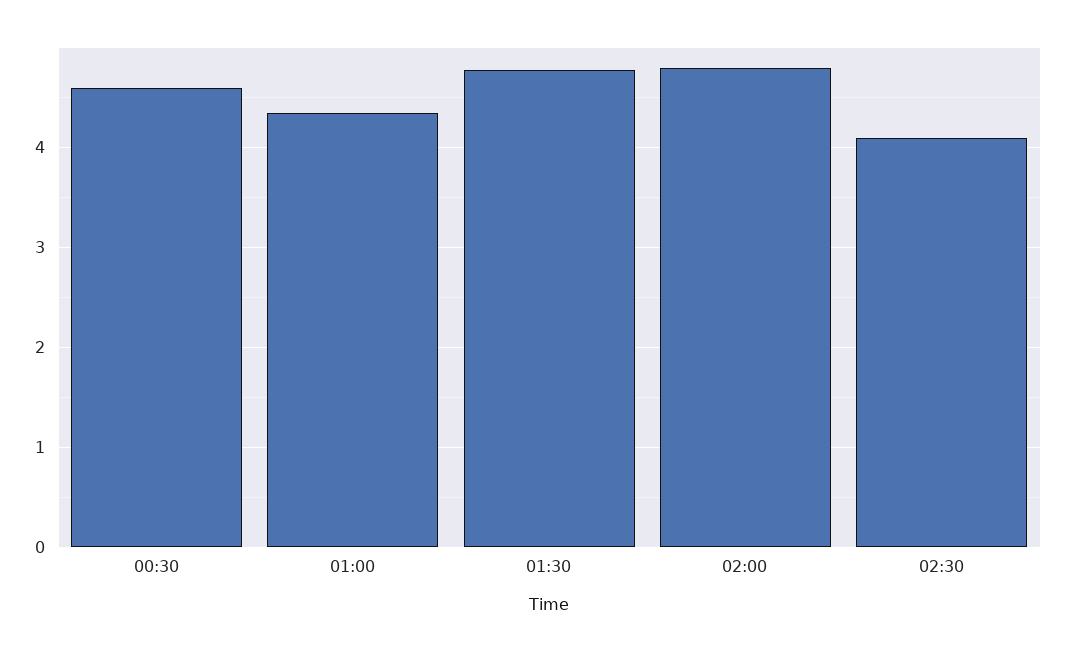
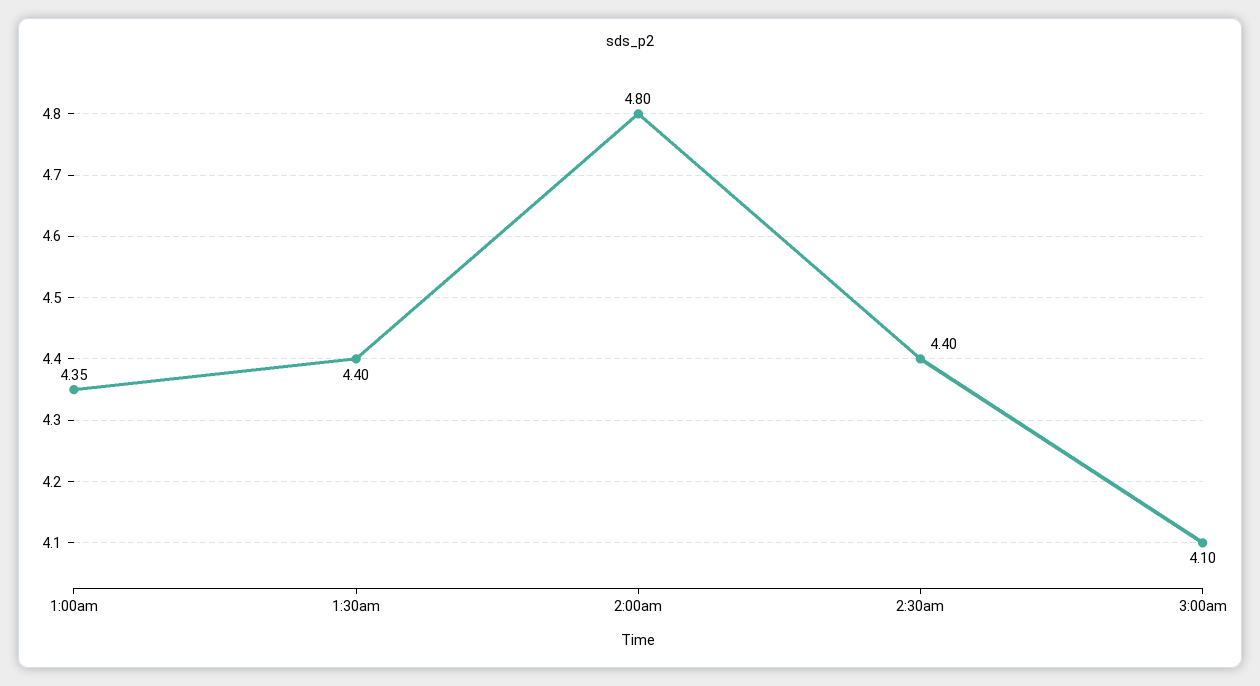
00:30: 4.6 -> none
01:30: 4.8 -> 4.4
02:30: 4.1 -> 4.4
3:00am: none -> 4.1

